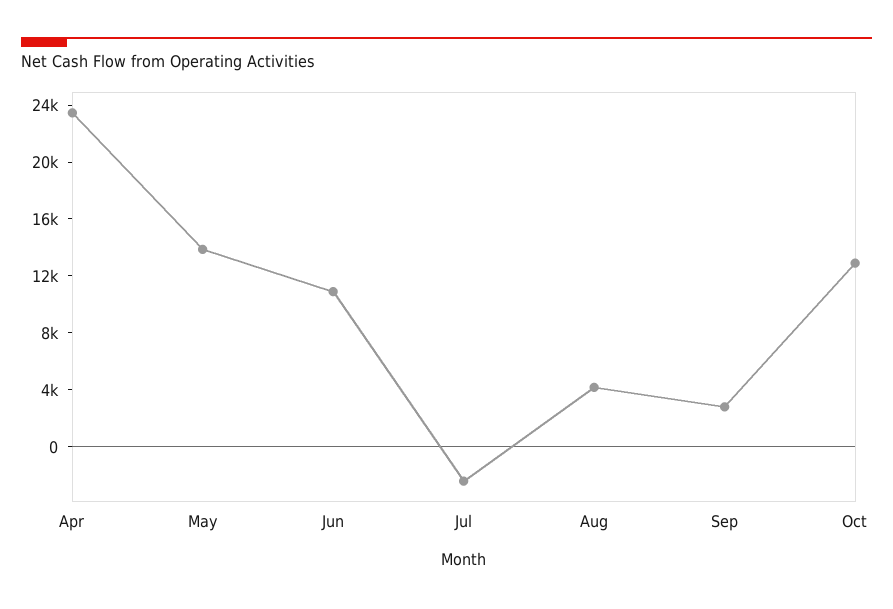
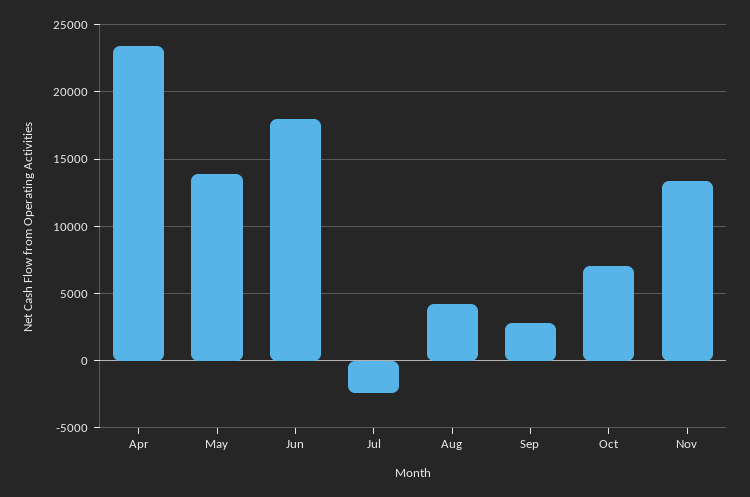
Jun: 11000 -> 18000
Oct: 13000 -> 7000
Nov: none -> 13500

